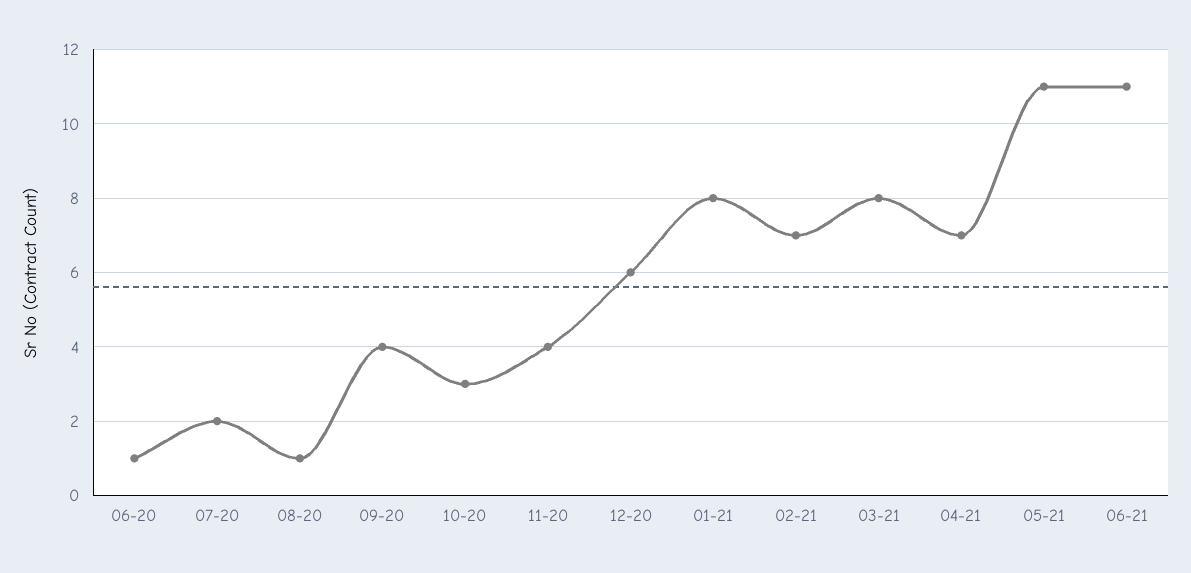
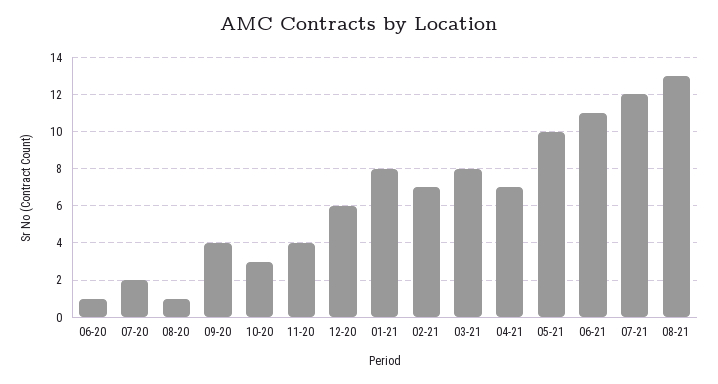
05-21: 11 -> 10
07-21: none -> 12
08-21: none -> 13

